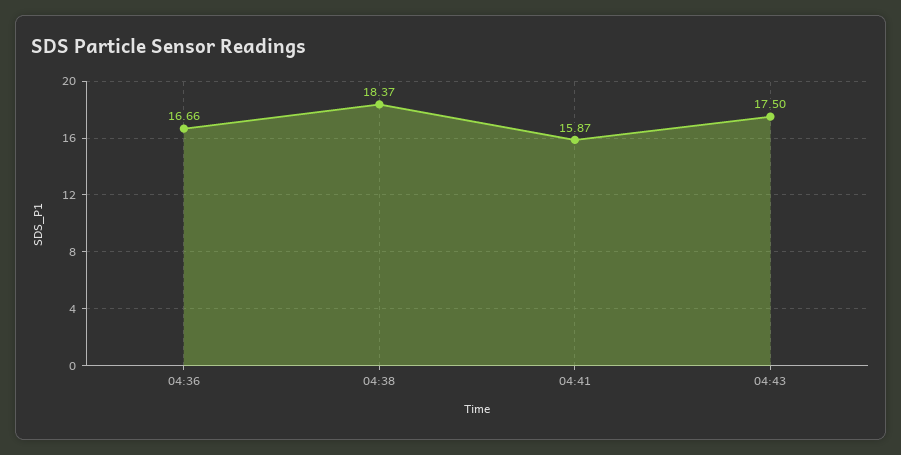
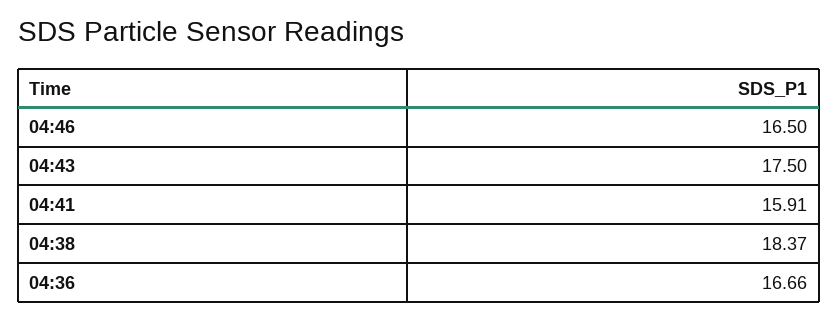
04:41: 15.87 -> 15.91
04:46: none -> 16.5

